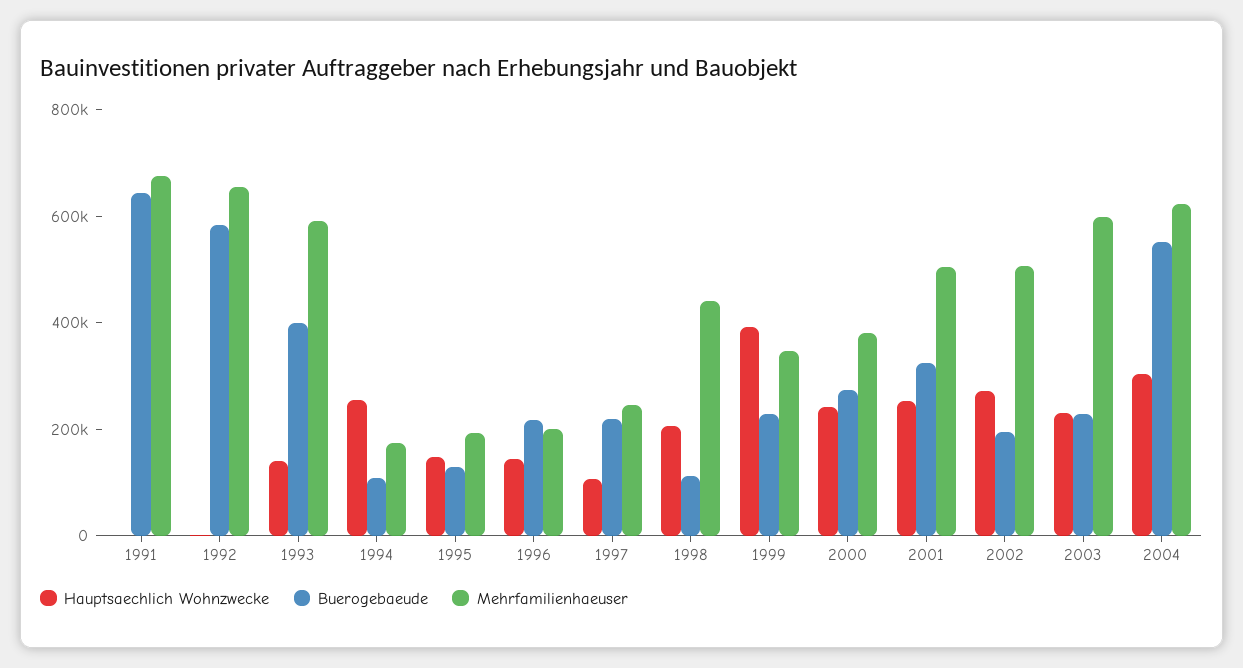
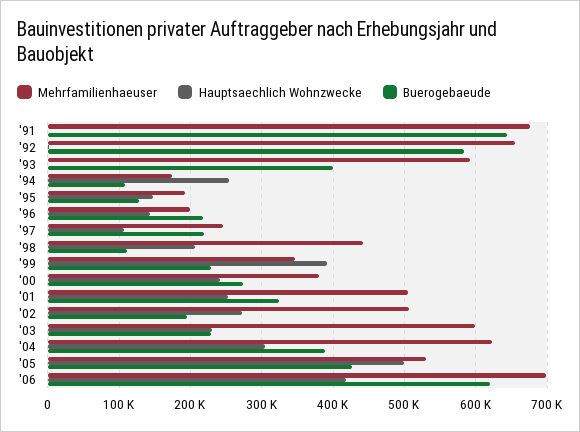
Hauptsaechlich Wohnzwecke, 1993: 150000 -> 0
Buerogebaeude, 2004: 550000 -> 390000
Mehrfamilienhaeuser, '05: none -> 530000
Hauptsaechlich Wohnzwecke, '05: none -> 500000
Buerogebaeude, '05: none -> 430000
Mehrfamilienhaeuser, '06: none -> 700000
Hauptsaechlich Wohnzwecke, '06: none -> 420000
Buerogebaeude, '06: none -> 620000

